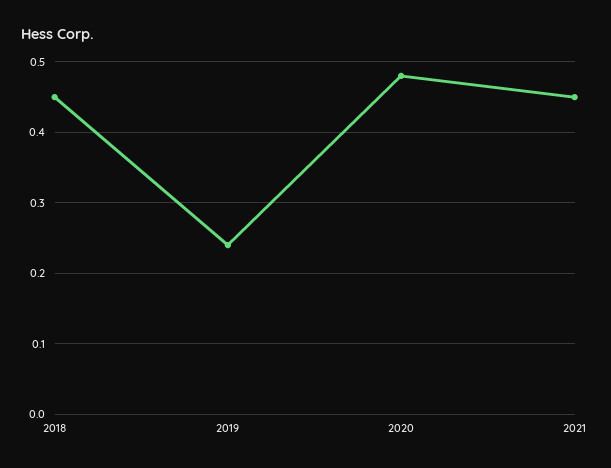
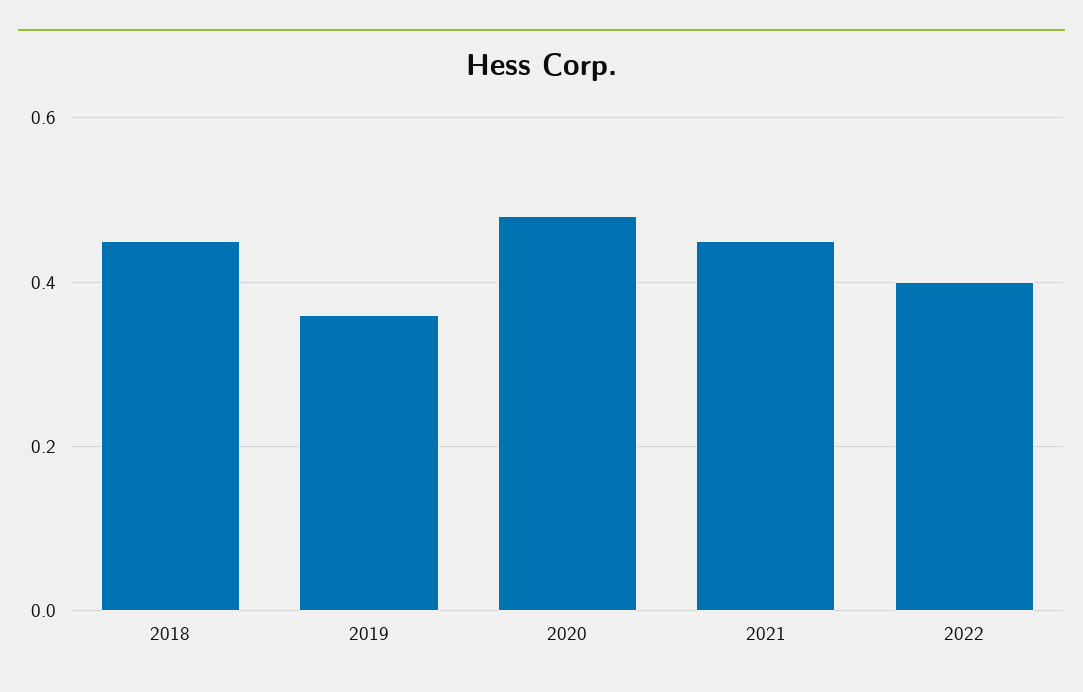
2019: 0.24 -> 0.35
2022: none -> 0.4

